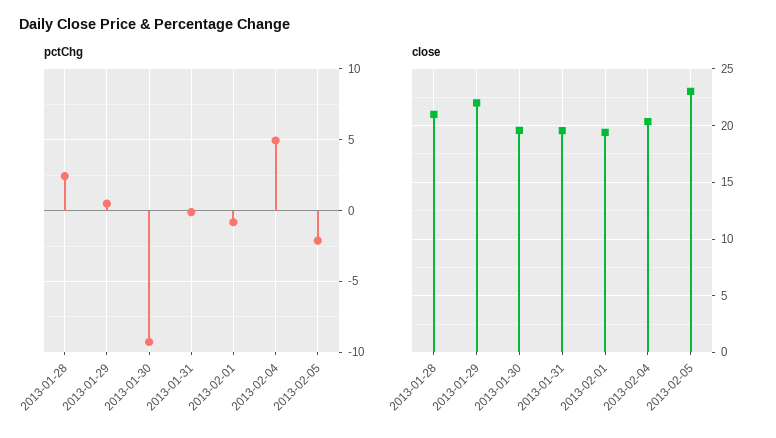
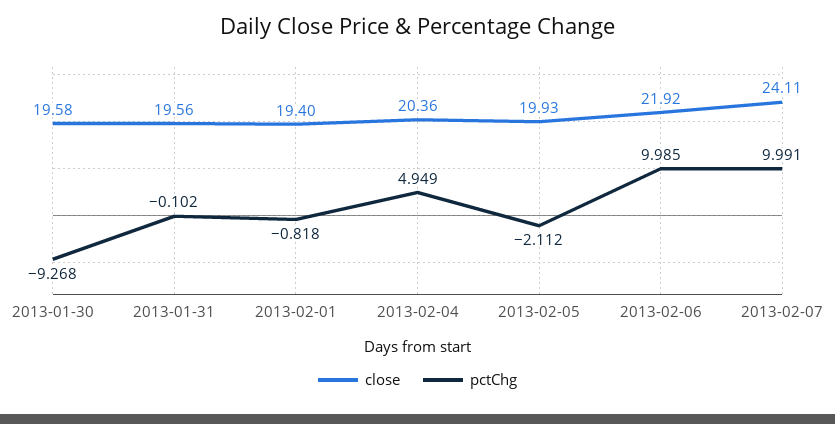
pctChg, 2013-01-28: 2.5 -> none
pctChg, 2013-01-29: 0.5 -> none
close, 2013-01-28: 21 -> none
close, 2013-01-29: 22 -> none
close, 2013-02-05: 23 -> 19.93
close, 2013-02-06: none -> 21.92
pctChg, 2013-02-06: none -> 9.985
close, 2013-02-07: none -> 24.11
pctChg, 2013-02-07: none -> 9.991

